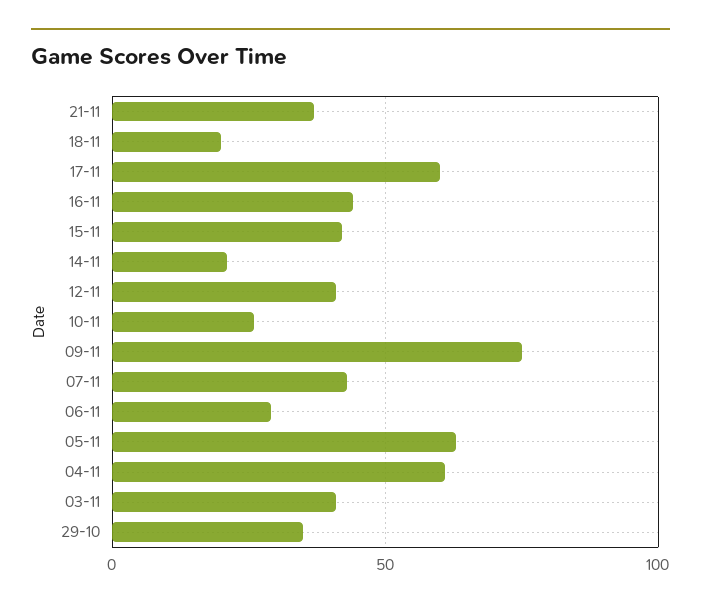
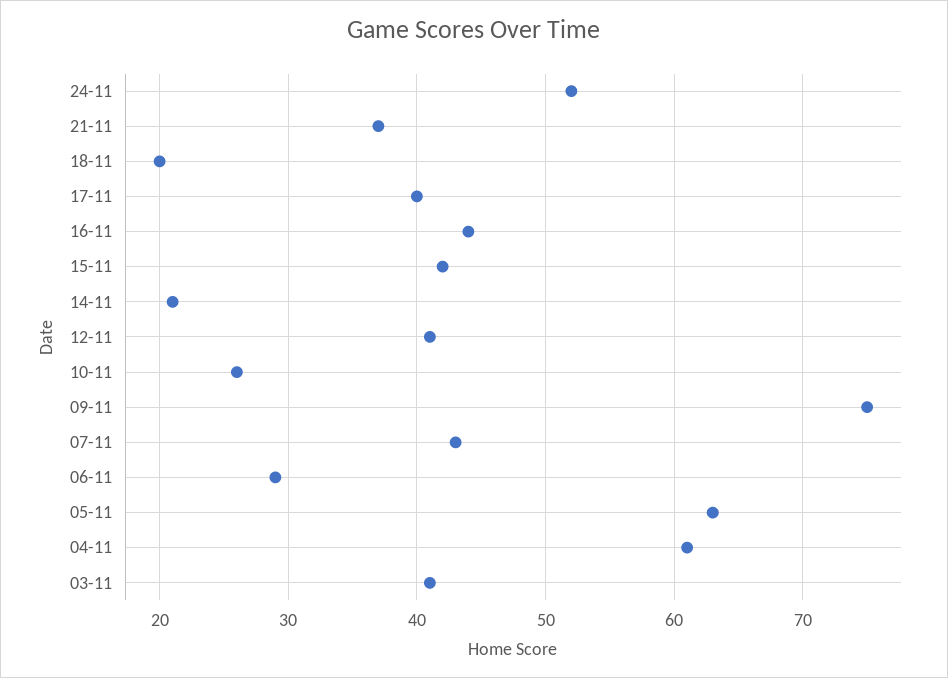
17-11: 60 -> 40
29-10: 35 -> none
24-11: none -> 52

